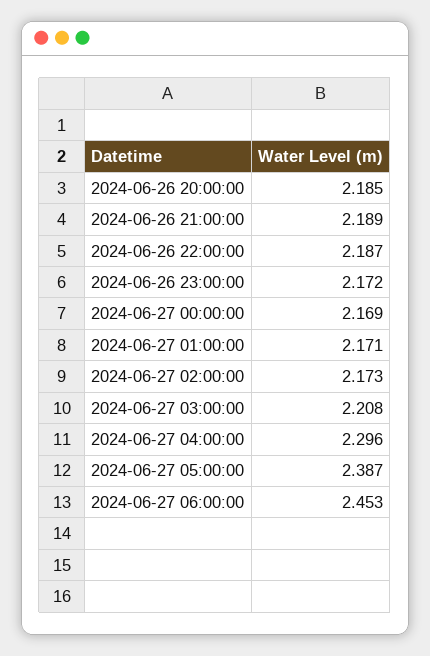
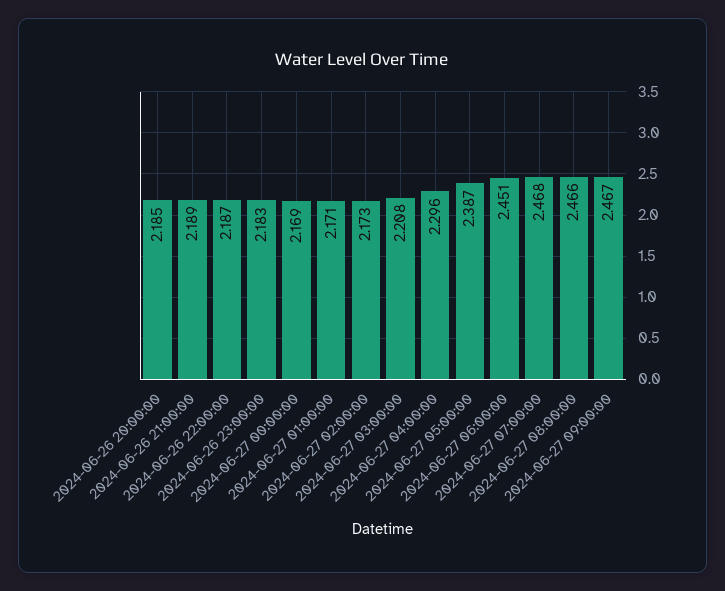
2024-06-26 23:00:00: 2.172 -> 2.183
2024-06-27 06:00:00: 2.453 -> 2.451
2024-06-27 07:00:00: none -> 2.468
2024-06-27 08:00:00: none -> 2.466
2024-06-27 09:00:00: none -> 2.467

